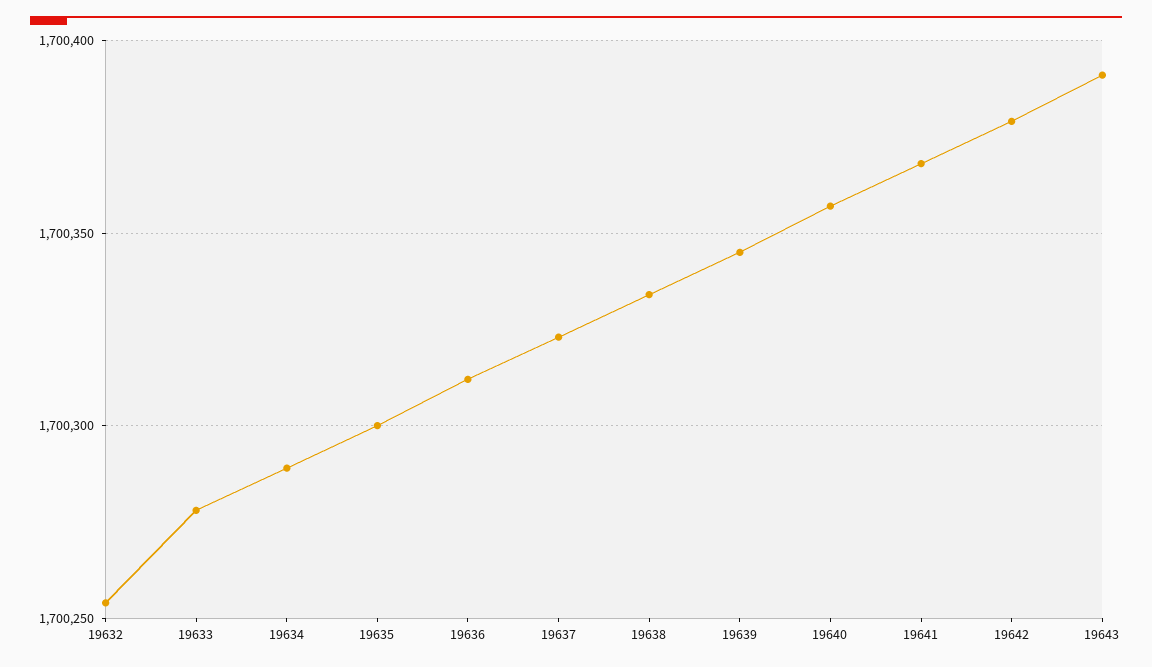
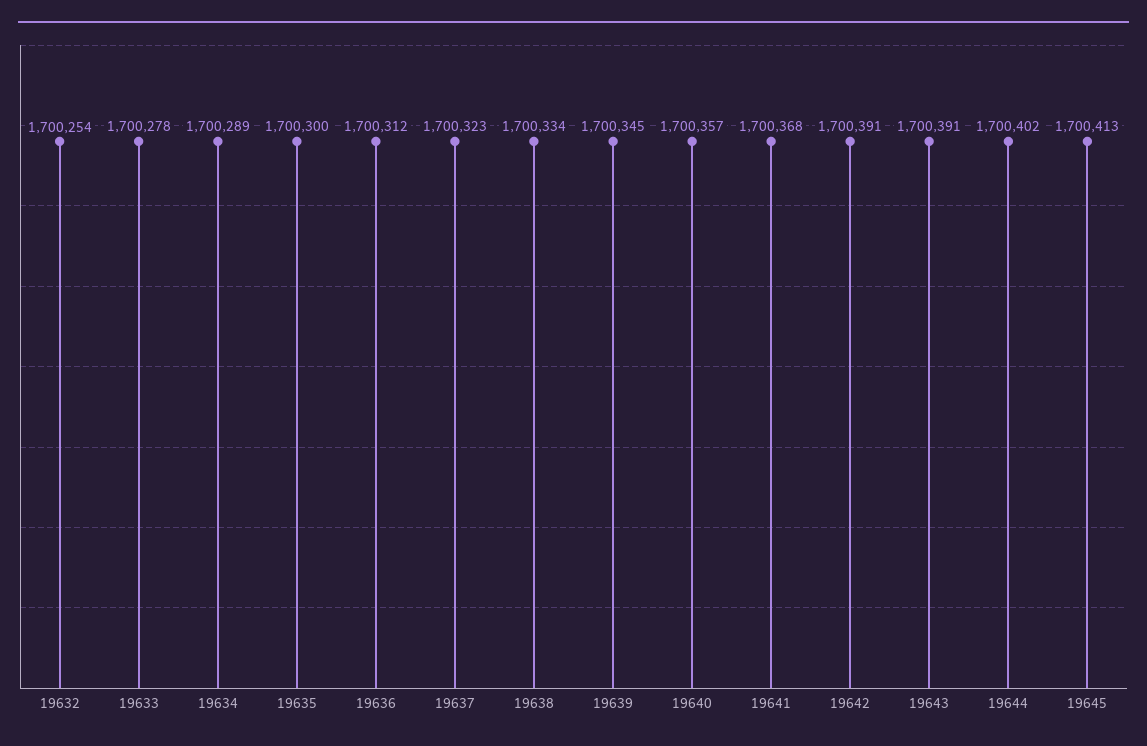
19642: 1700380 -> 1700391
19644: none -> 1700402
19645: none -> 1700413

